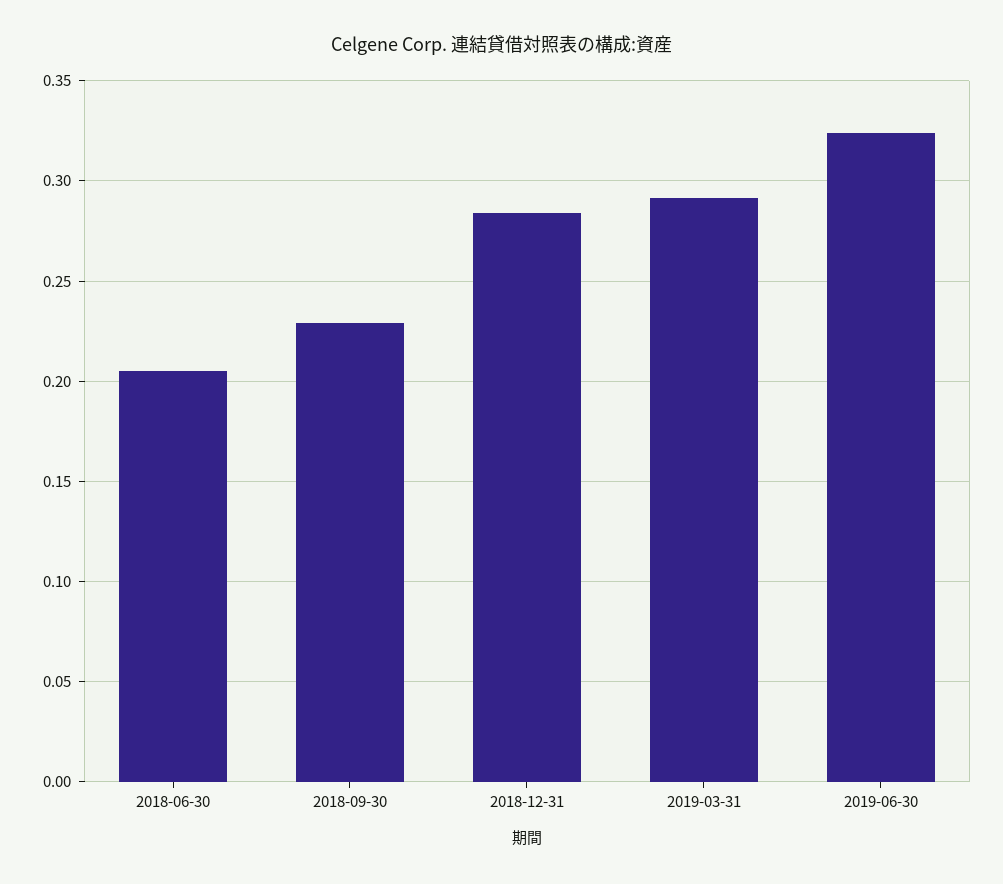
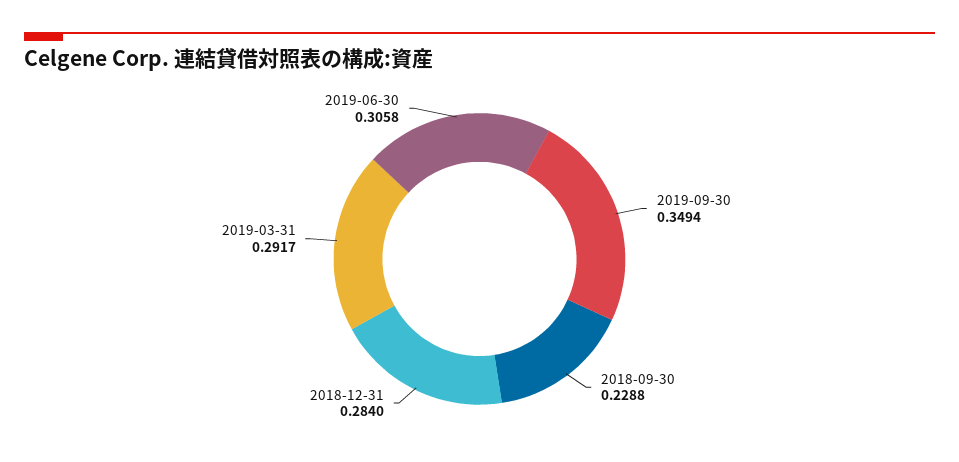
2018-06-30: 0.205 -> none
2019-06-30: 0.325 -> 0.3058
2019-09-30: none -> 0.3494

